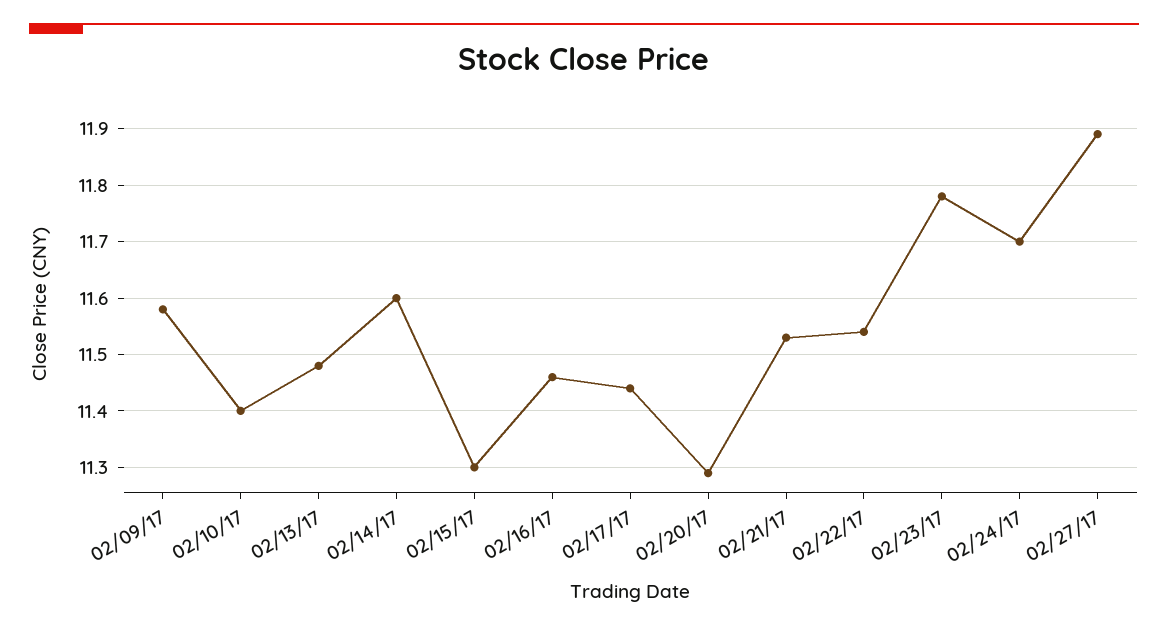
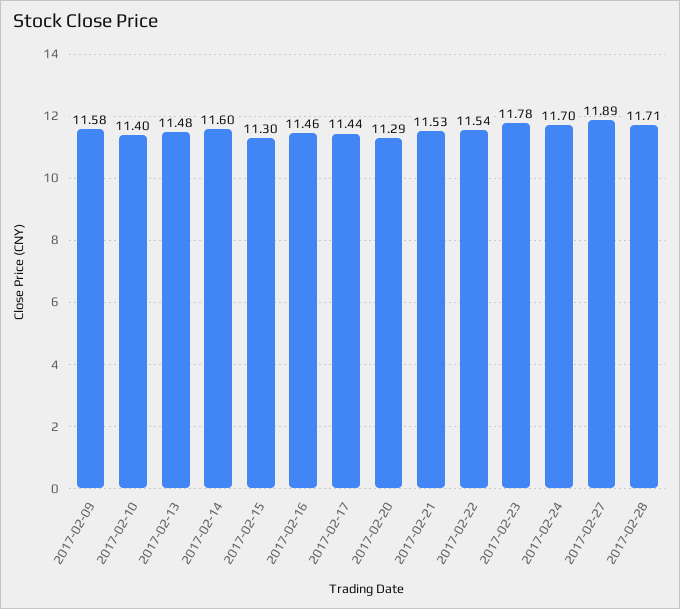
2017-02-28: none -> 11.71

